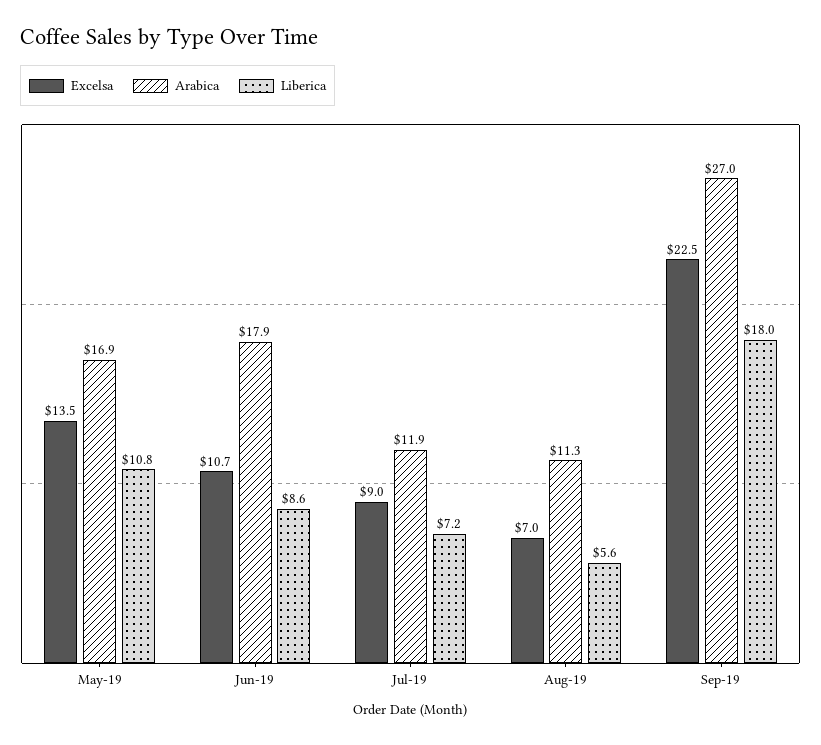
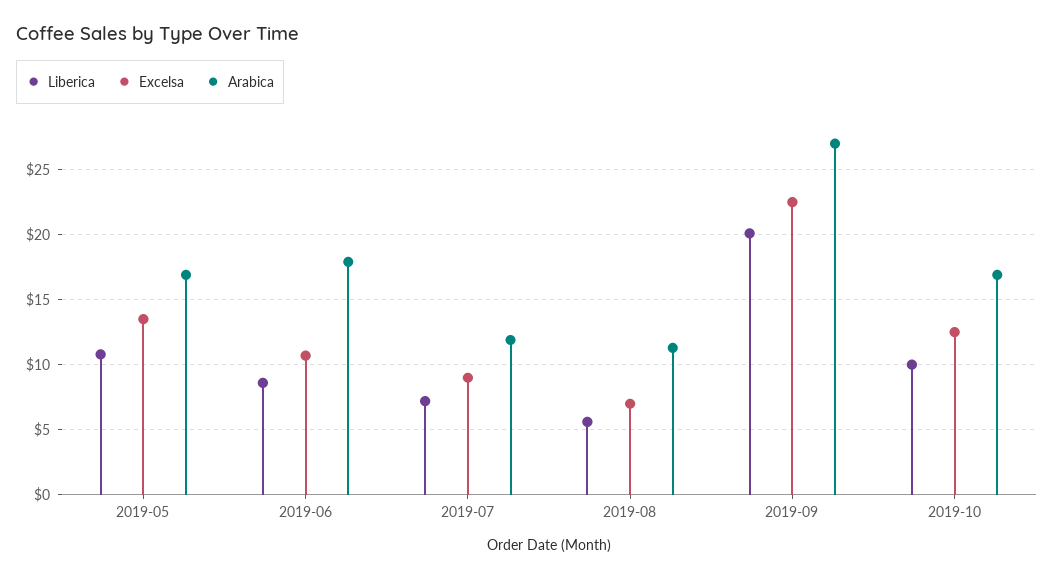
Liberica, Sep-19: 18 -> 20
Liberica, 2019-10: none -> 10
Excelsa, 2019-10: none -> 12.5
Arabica, 2019-10: none -> 17

